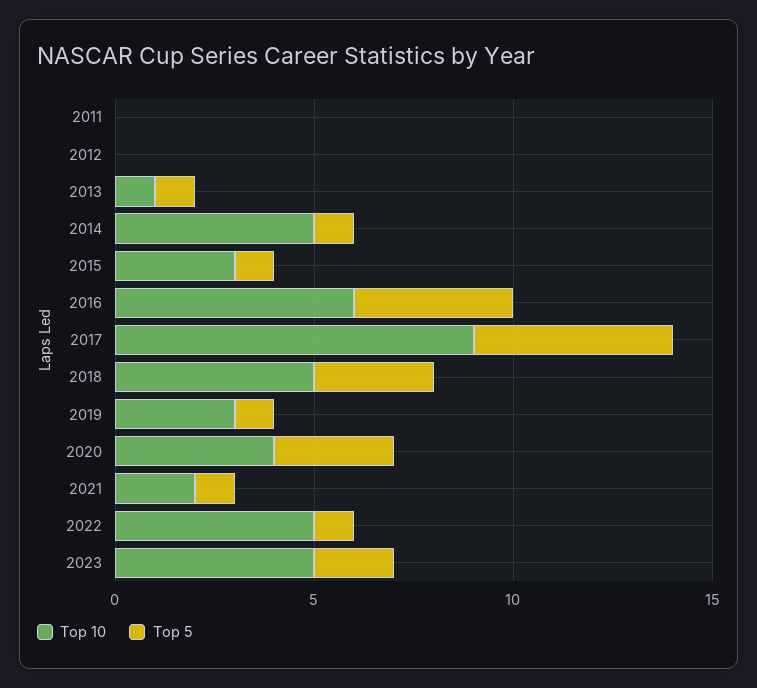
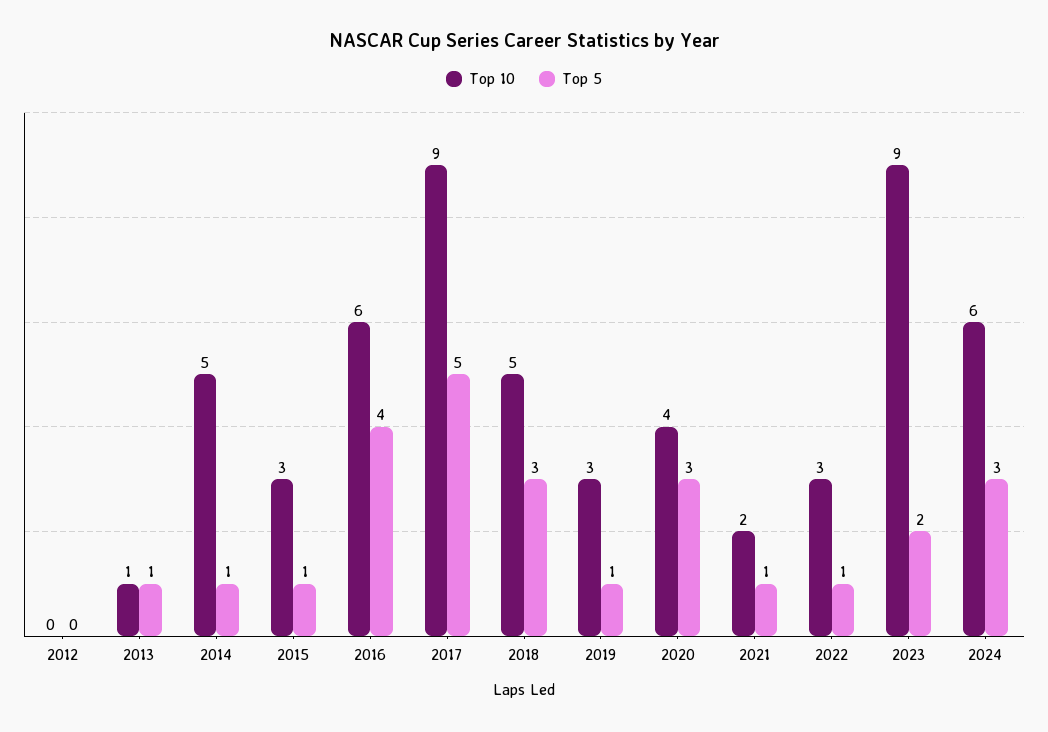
Top 10, 2011: 0 -> none
Top 5, 2011: 0 -> none
Top 10, 2022: 5 -> 3
Top 10, 2023: 5 -> 9
Top 10, 2024: none -> 6
Top 5, 2024: none -> 3

